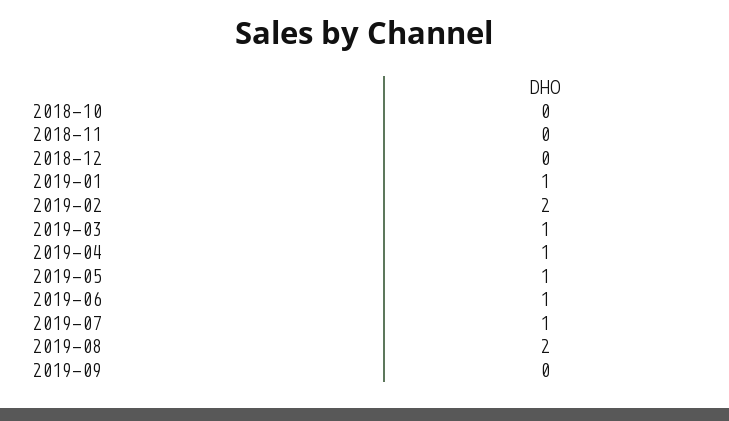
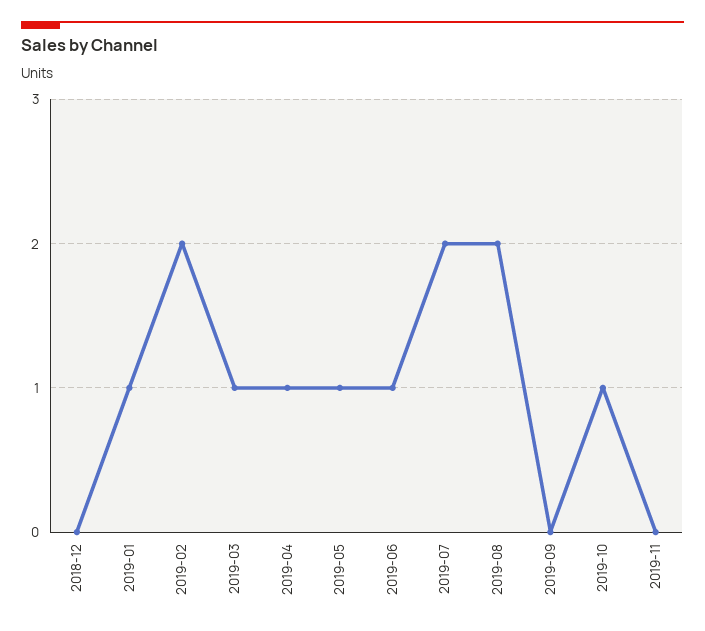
2018-10: 0 -> none
2018-11: 0 -> none
2019-07: 1 -> 2
2019-10: none -> 1
2019-11: none -> 0

